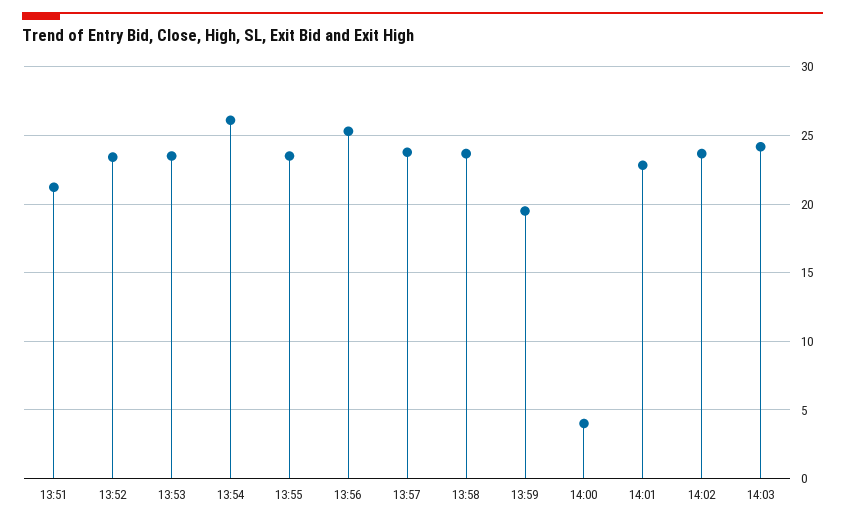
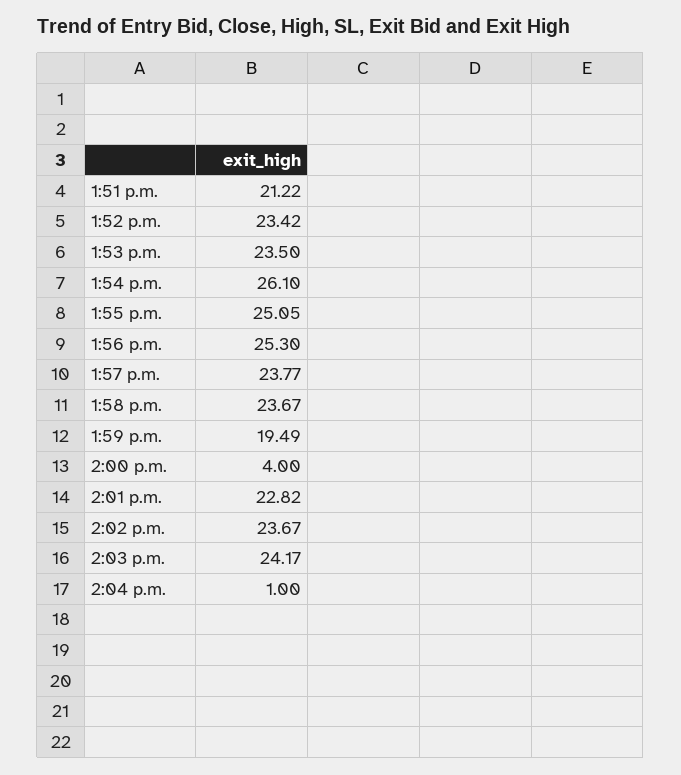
13:55: 23.5 -> 25.05
2:04 p.m.: none -> 1

